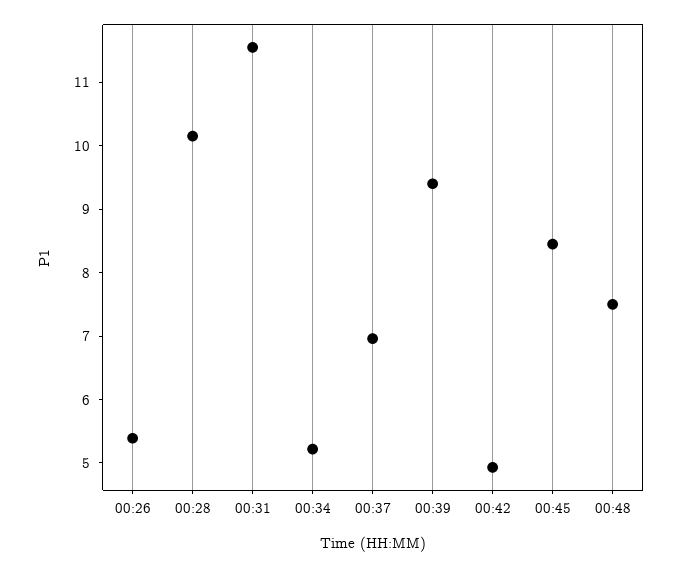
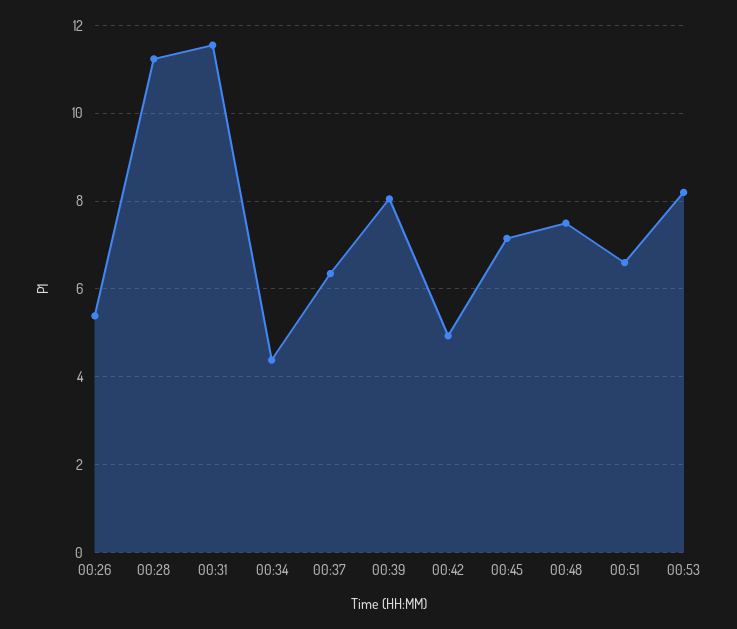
00:28: 10.2 -> 11.2
00:34: 5.2 -> 4.4
00:37: 7 -> 6.4
00:39: 9.4 -> 8
00:45: 8.4 -> 7.2
00:51: none -> 6.6
00:53: none -> 8.2

